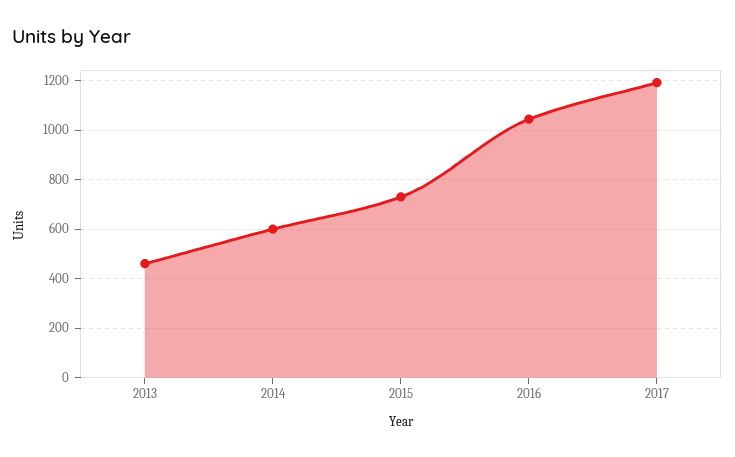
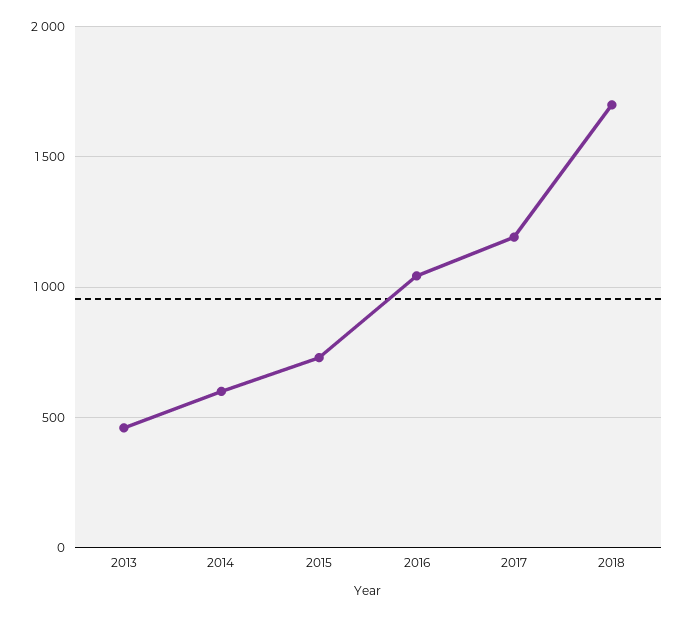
2018: none -> 1700

